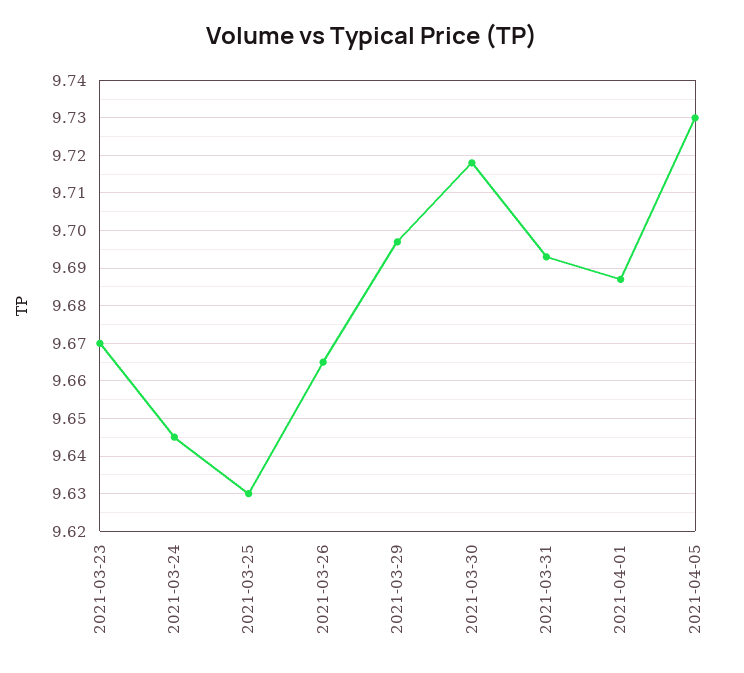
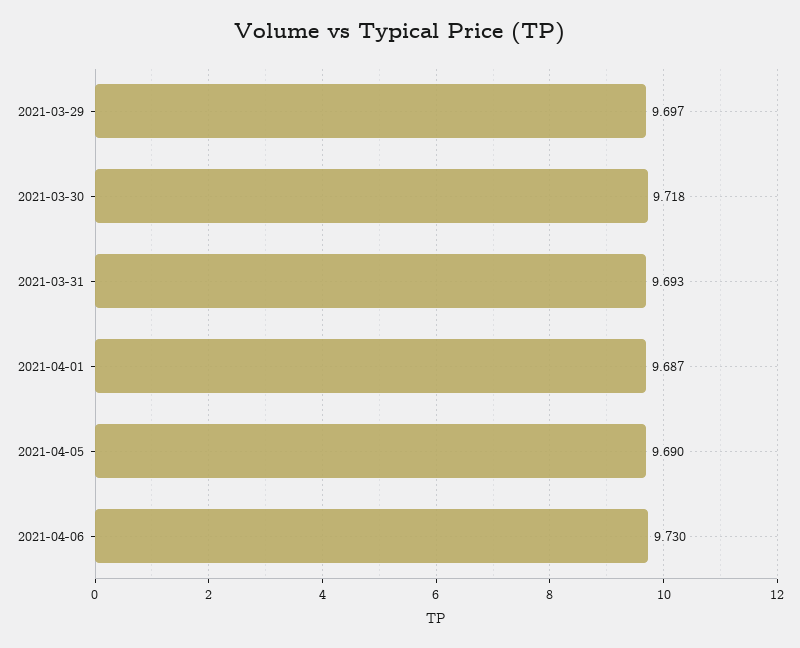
2021-03-23: 9.67 -> none
2021-03-24: 9.645 -> none
2021-03-25: 9.63 -> none
2021-03-26: 9.665 -> none
2021-04-05: 9.73 -> 9.69
2021-04-06: none -> 9.73

